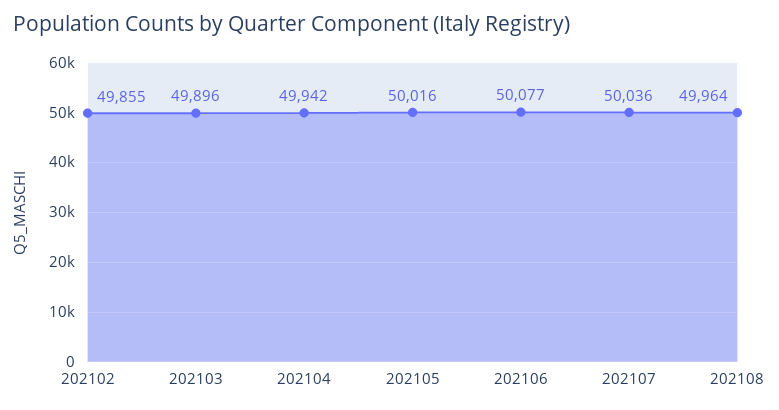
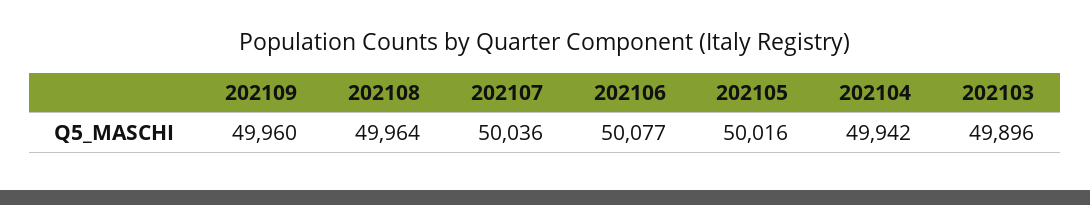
202102: 49855 -> none
202109: none -> 49960

